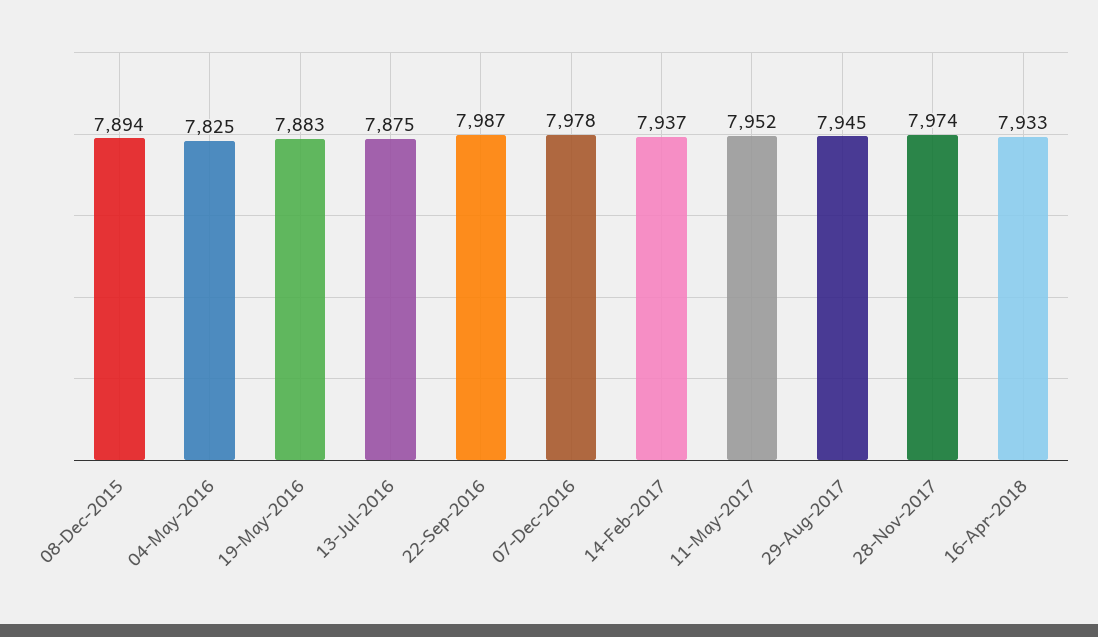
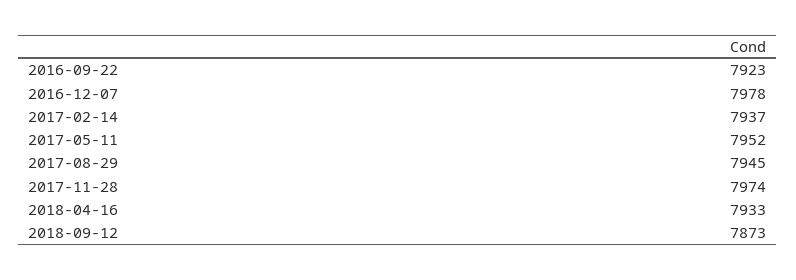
08-Dec-2015: 7894 -> none
04-May-2016: 7825 -> none
19-May-2016: 7883 -> none
13-Jul-2016: 7875 -> none
22-Sep-2016: 7987 -> 7923
2018-09-12: none -> 7873

